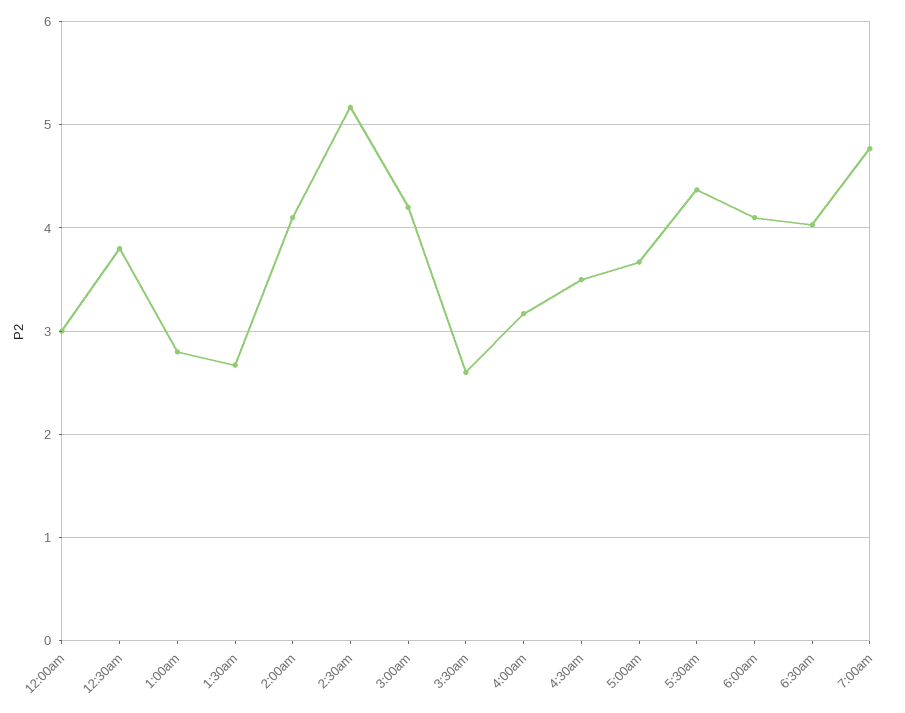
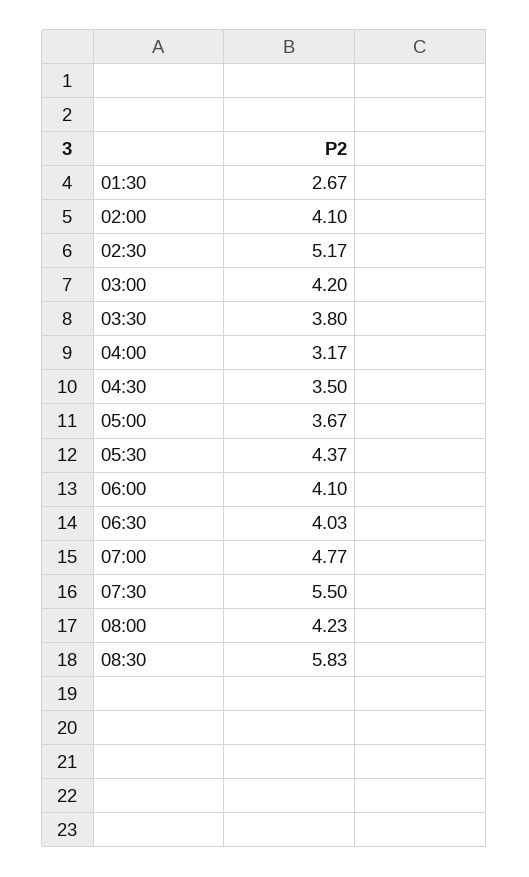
12:00am: 3 -> none
12:30am: 3.8 -> none
1:00am: 2.8 -> none
3:30am: 2.6 -> 3.8
07:30: none -> 5.5
08:00: none -> 4.23
08:30: none -> 5.83

